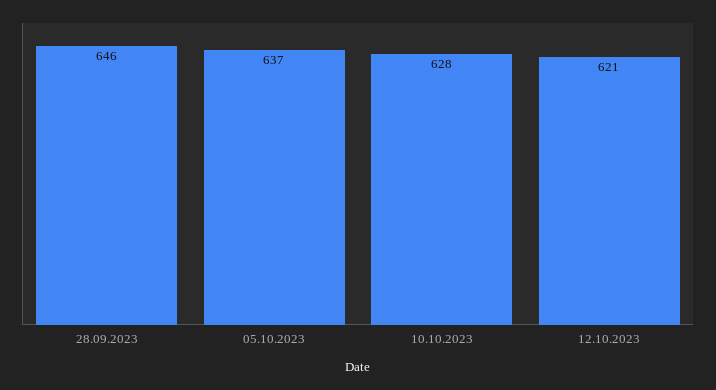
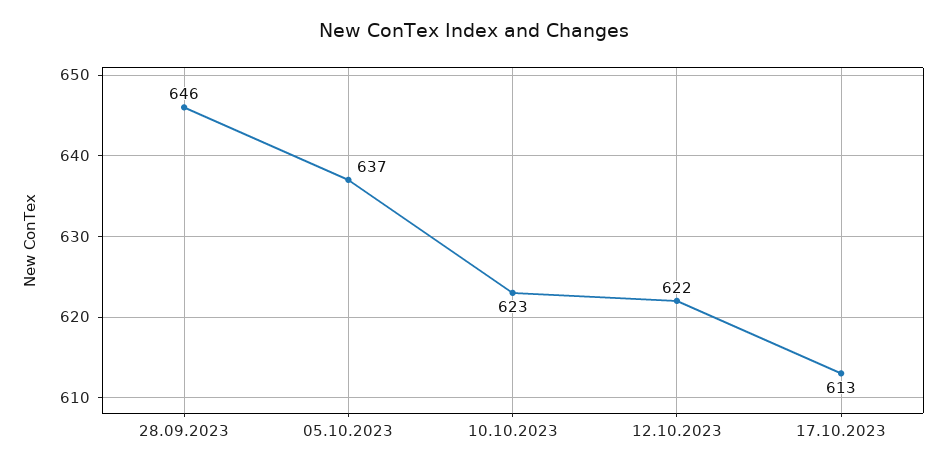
10.10.2023: 628 -> 623
12.10.2023: 621 -> 622
17.10.2023: none -> 613

